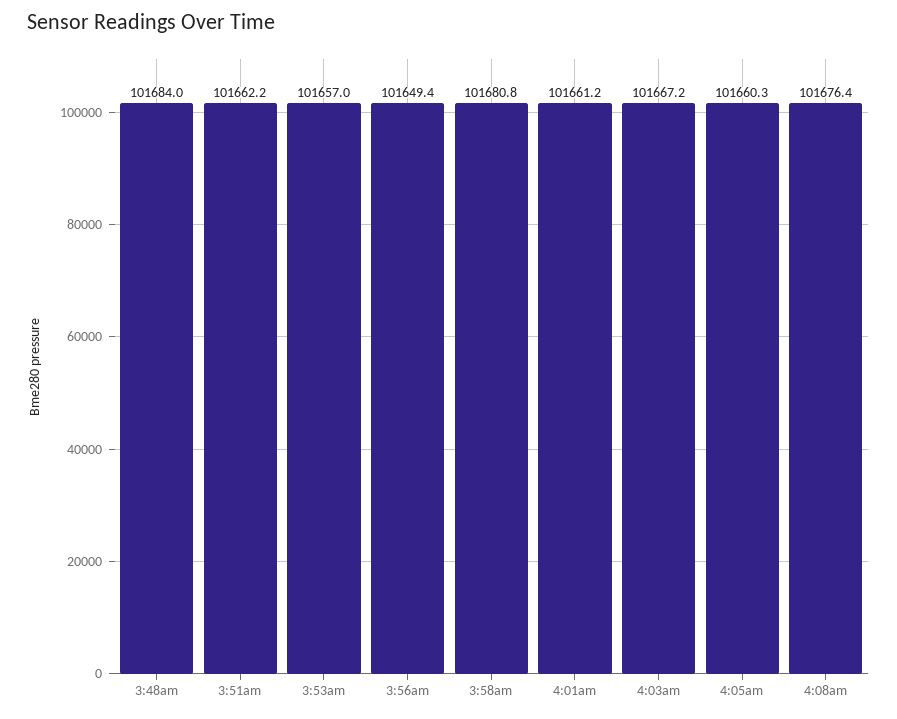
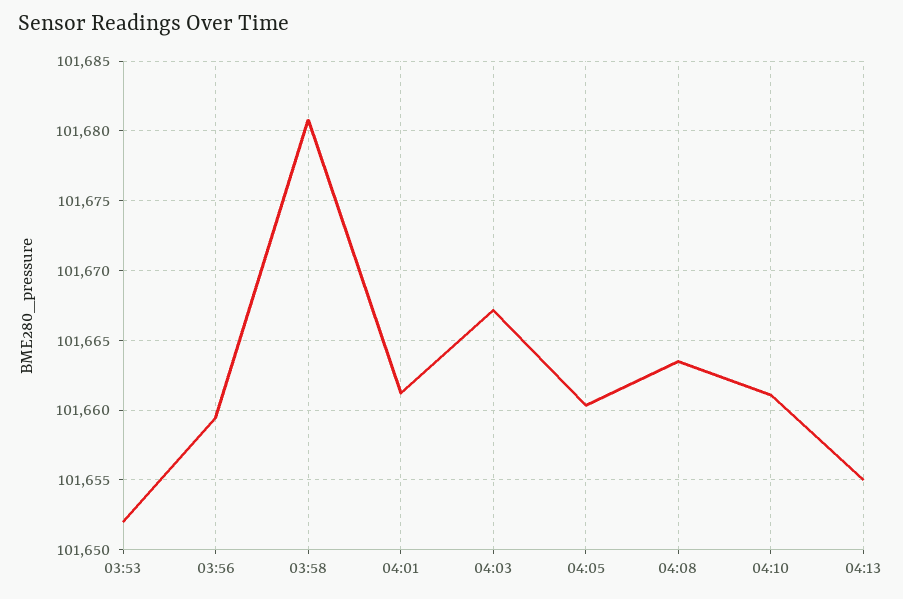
3:48am: 101684 -> none
3:51am: 101662.2 -> none
3:53am: 101657 -> 101652
3:56am: 101649.4 -> 101659.5
4:08am: 101676.4 -> 101663.5
04:10: none -> 101661
04:13: none -> 101655

